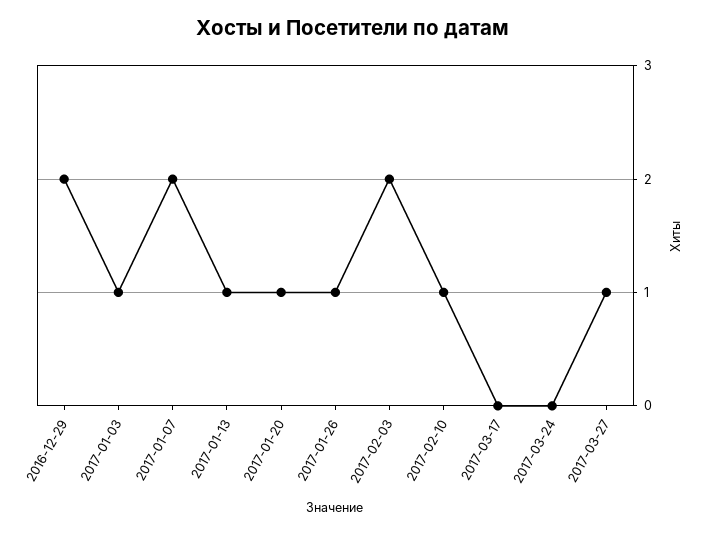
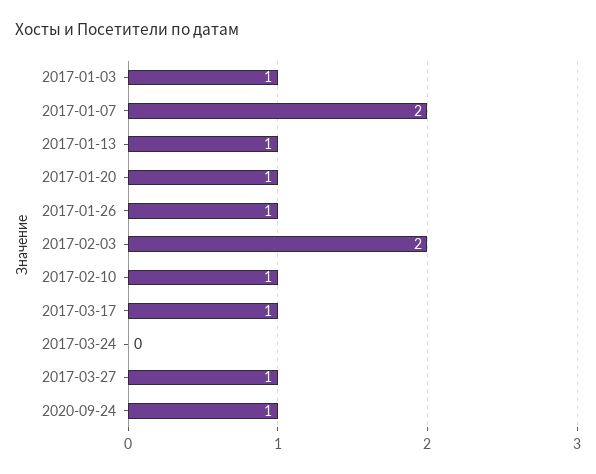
2016-12-29: 2 -> none
2017-03-17: 0 -> 1
2020-09-24: none -> 1

